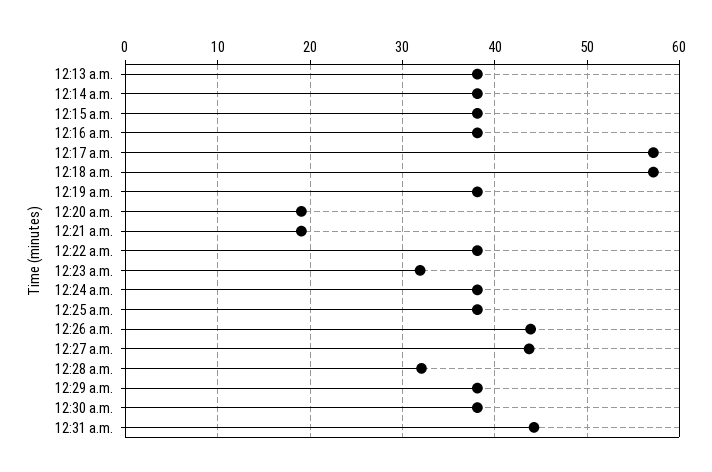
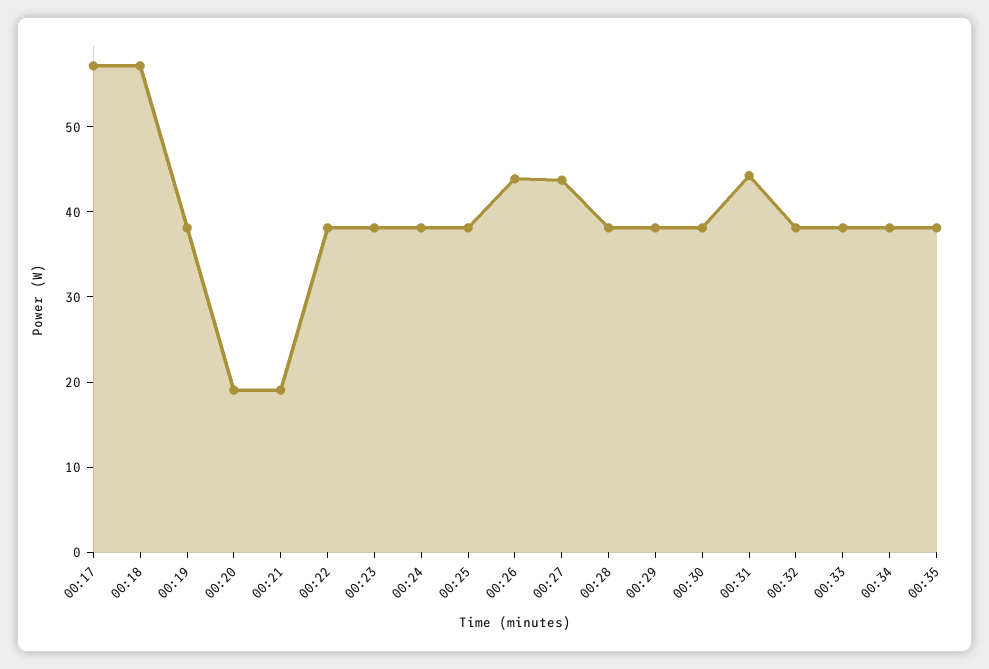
12:13 a.m.: 38 -> none
12:14 a.m.: 38 -> none
12:15 a.m.: 38 -> none
12:16 a.m.: 38 -> none
12:23 a.m.: 32 -> 38
12:28 a.m.: 32 -> 38
00:32: none -> 38
00:33: none -> 38
00:34: none -> 38
00:35: none -> 38

